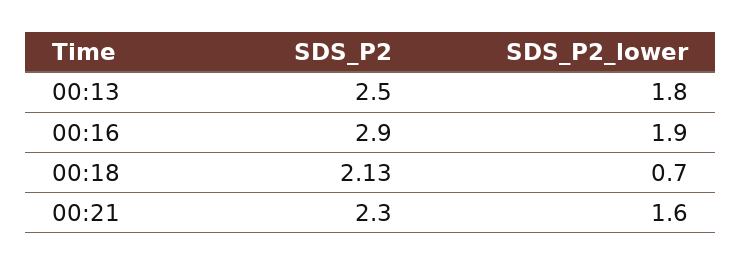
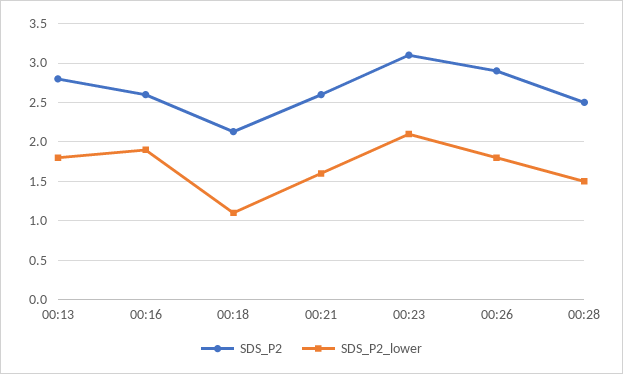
SDS_P2, 00:13: 2.5 -> 2.8
SDS_P2, 00:16: 2.9 -> 2.6
SDS_P2_lower, 00:18: 0.7 -> 1.1
SDS_P2, 00:21: 2.3 -> 2.6
SDS_P2, 00:23: none -> 3.1
SDS_P2_lower, 00:23: none -> 2.1
SDS_P2, 00:26: none -> 2.9
SDS_P2_lower, 00:26: none -> 1.8
SDS_P2, 00:28: none -> 2.5
SDS_P2_lower, 00:28: none -> 1.5

